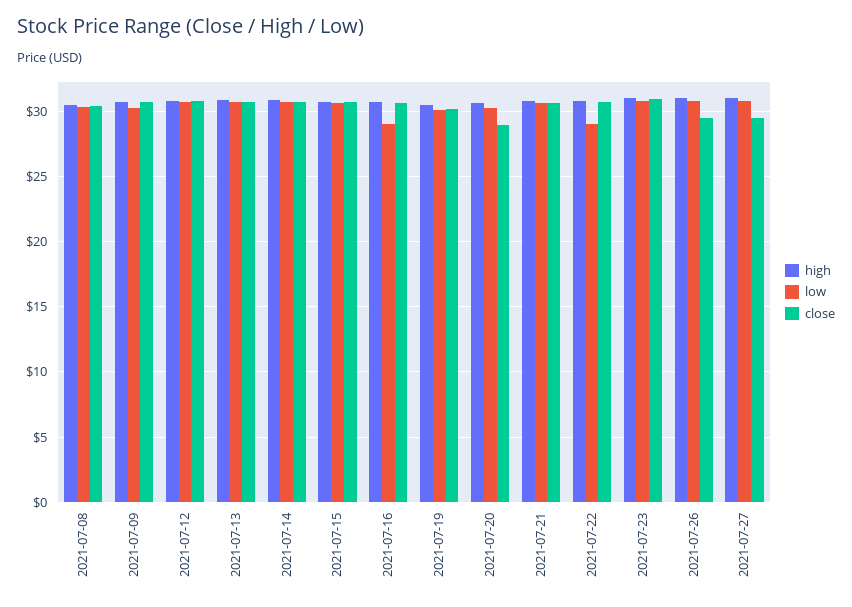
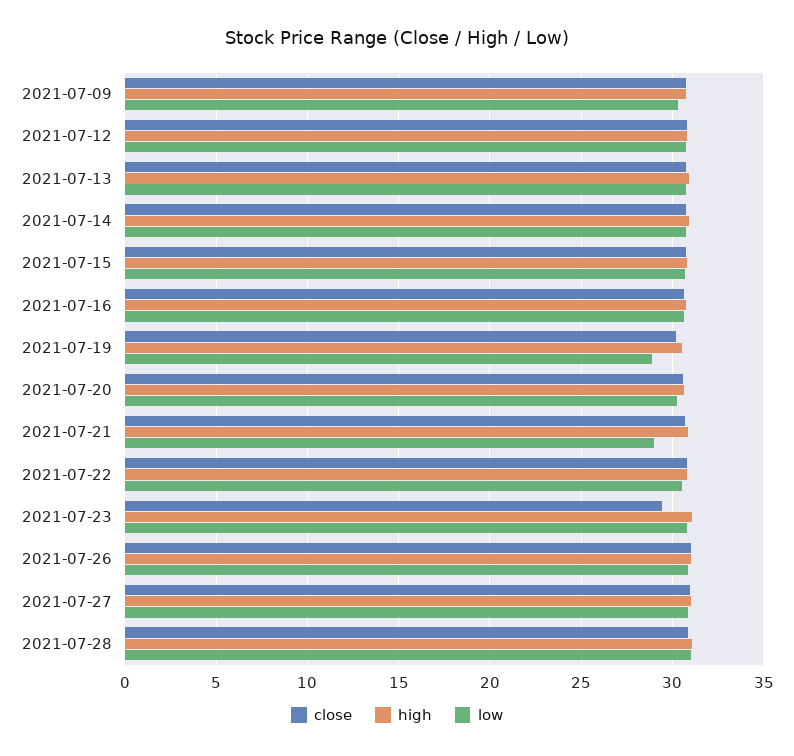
high, 2021-07-08: 30.5 -> none
low, 2021-07-08: 30.5 -> none
close, 2021-07-08: 30.5 -> none
low, 2021-07-16: 29 -> 30.5
low, 2021-07-19: 30 -> 29
close, 2021-07-20: 29 -> 30.5
low, 2021-07-21: 30.5 -> 29
low, 2021-07-22: 29 -> 30.5
close, 2021-07-23: 31 -> 29.5
close, 2021-07-26: 29.5 -> 31
close, 2021-07-27: 29.5 -> 31
close, 2021-07-28: none -> 31
high, 2021-07-28: none -> 31
low, 2021-07-28: none -> 31

